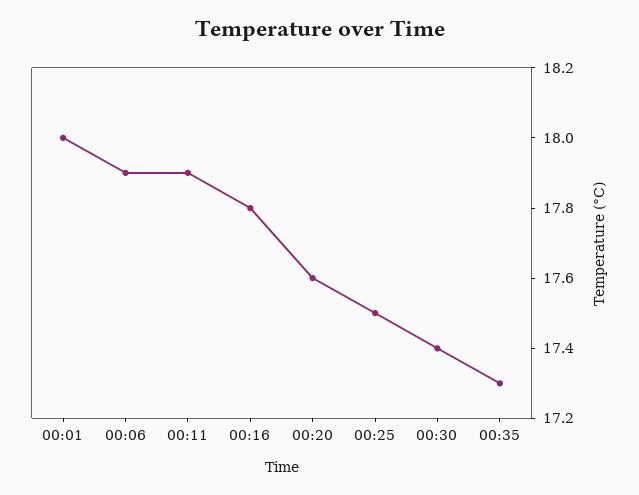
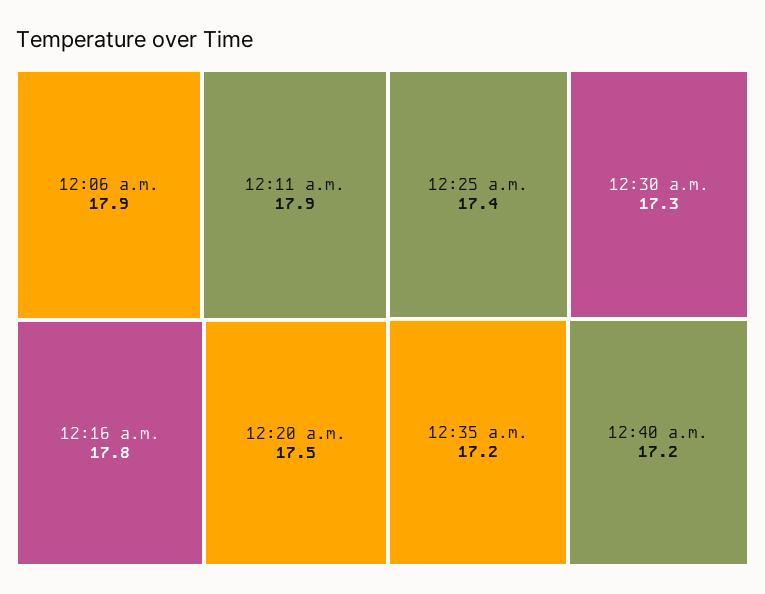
00:01: 18 -> none
00:20: 17.6 -> 17.5
00:25: 17.5 -> 17.4
00:30: 17.4 -> 17.3
00:35: 17.3 -> 17.2
12:40 a.m.: none -> 17.2

